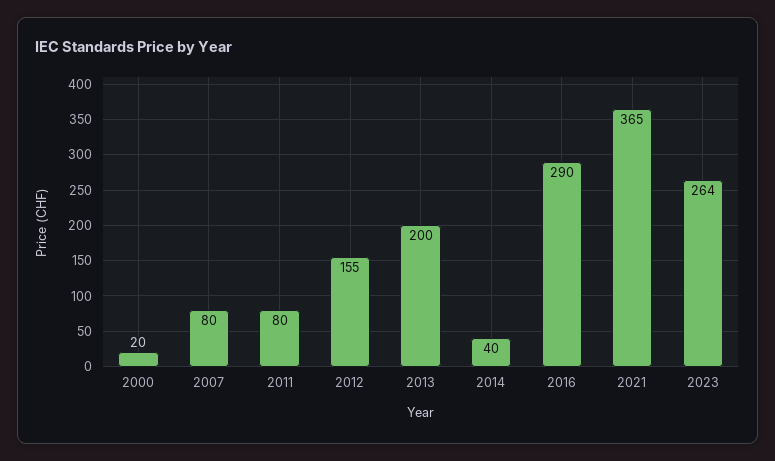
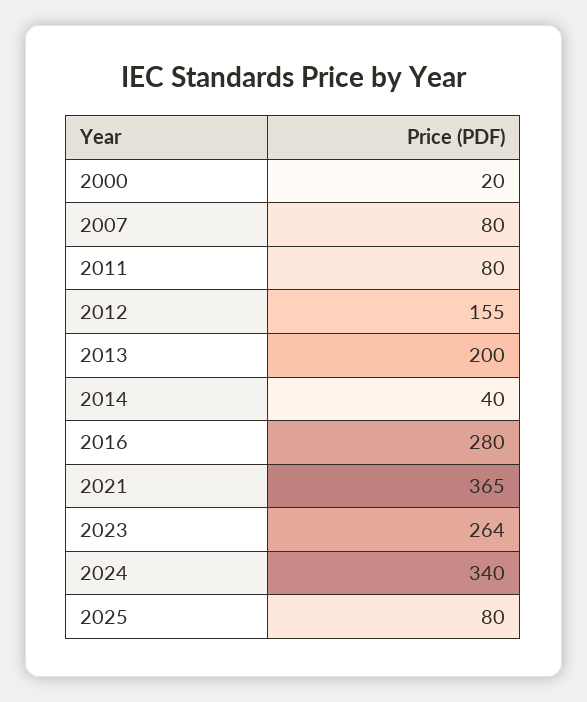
2016: 290 -> 280
2024: none -> 340
2025: none -> 80

